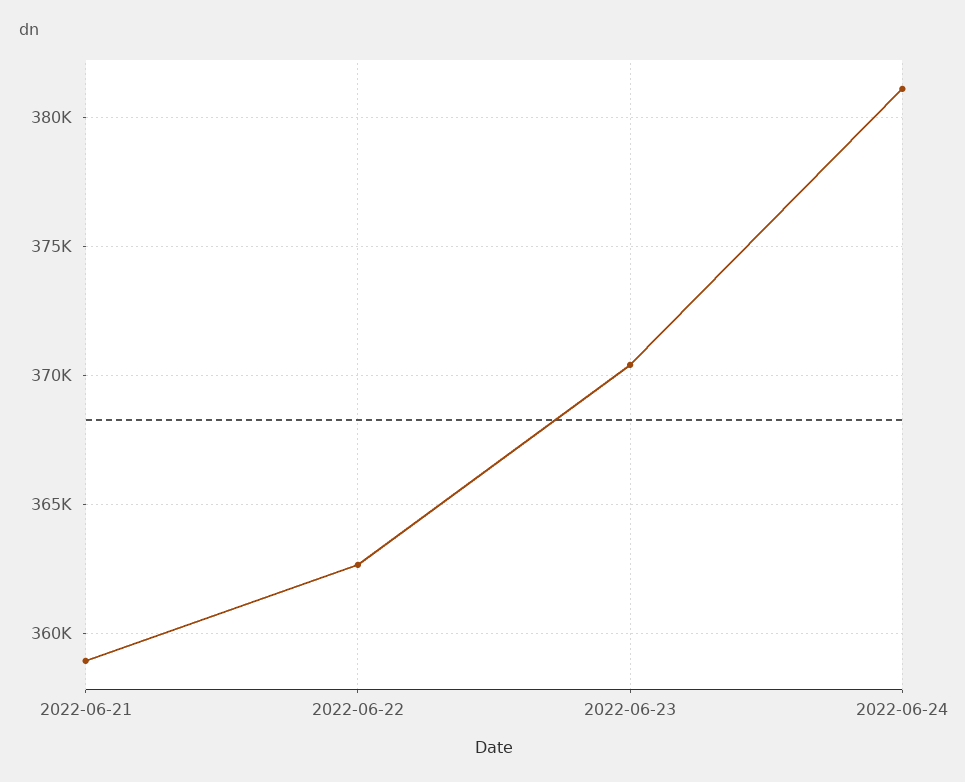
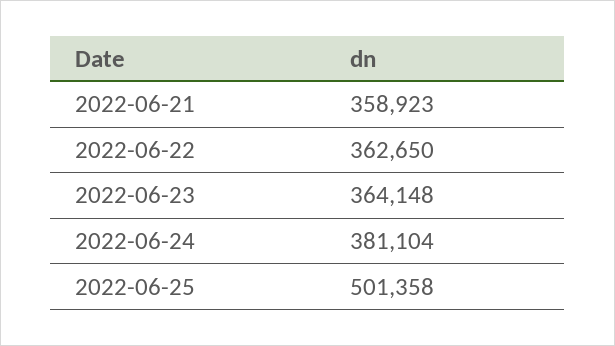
2022-06-23: 370500 -> 364148
2022-06-25: none -> 501358

